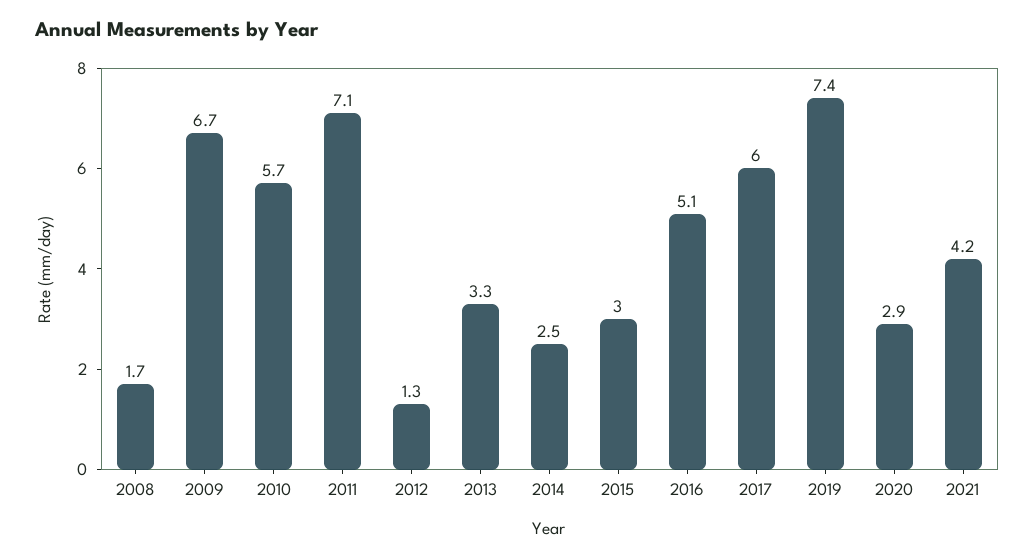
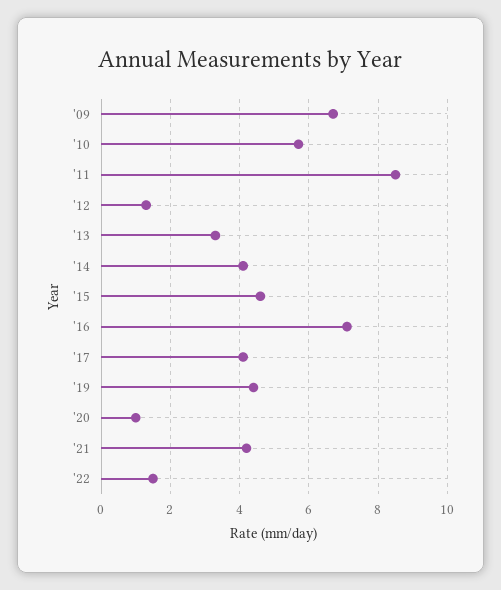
2008: 1.7 -> none
2011: 7.1 -> 8.5
2014: 2.5 -> 4
2015: 3 -> 4.5
2016: 5.1 -> 7
2017: 6 -> 4
2019: 7.4 -> 4.5
2020: 2.9 -> 1
'22: none -> 1.5

